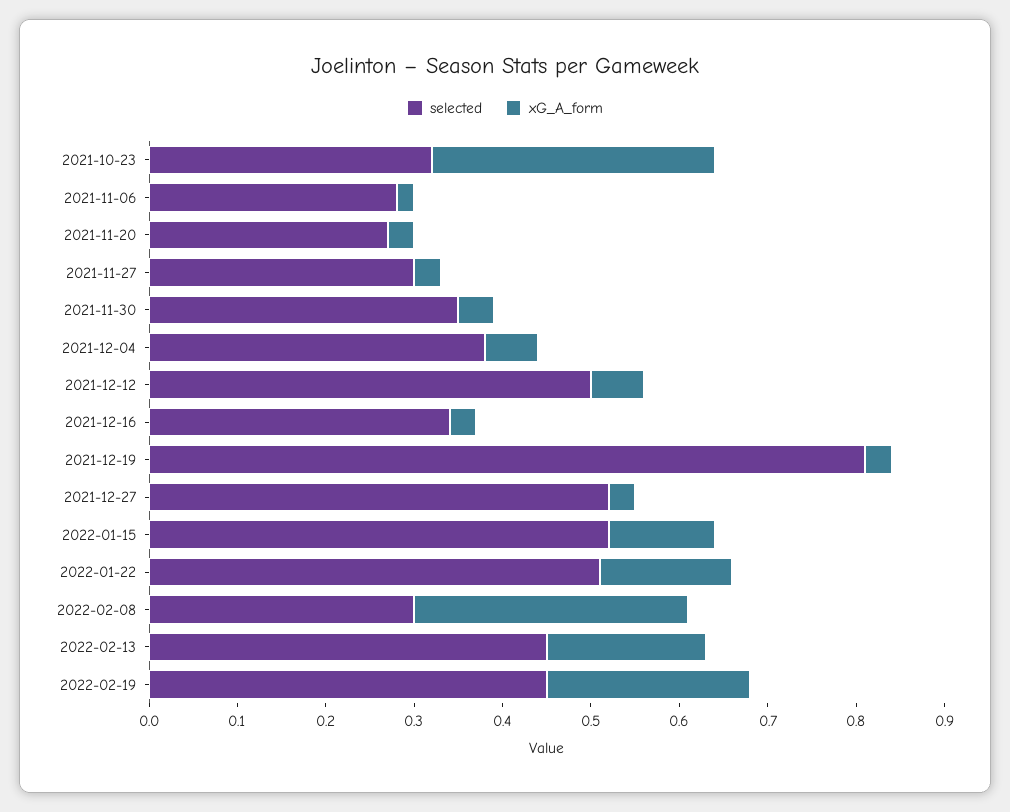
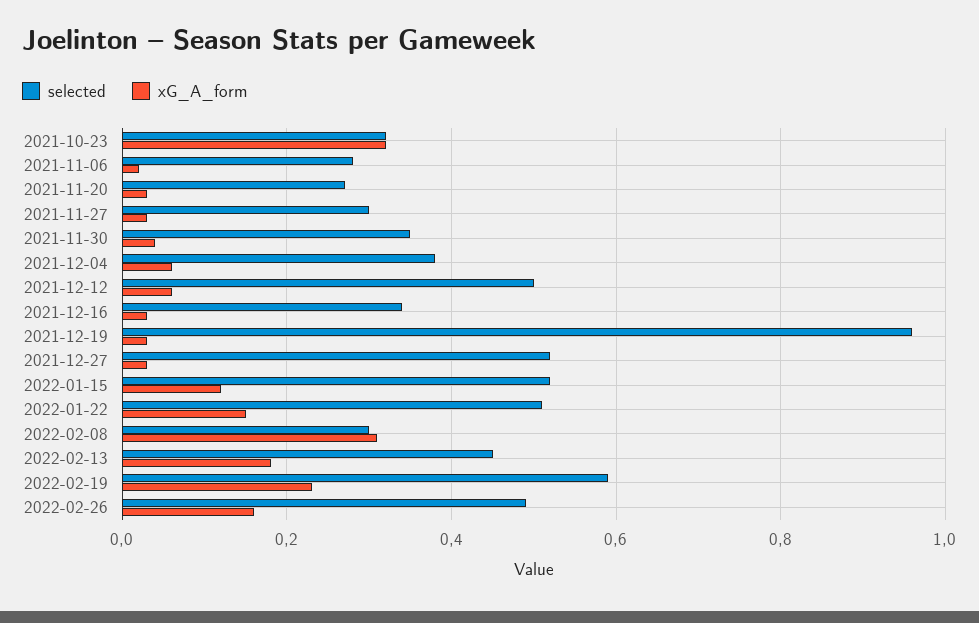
selected, 2021-12-19: 0.81 -> 0.95
selected, 2022-02-19: 0.45 -> 0.6
selected, 2022-02-26: none -> 0.5
xG_A_form, 2022-02-26: none -> 0.15

